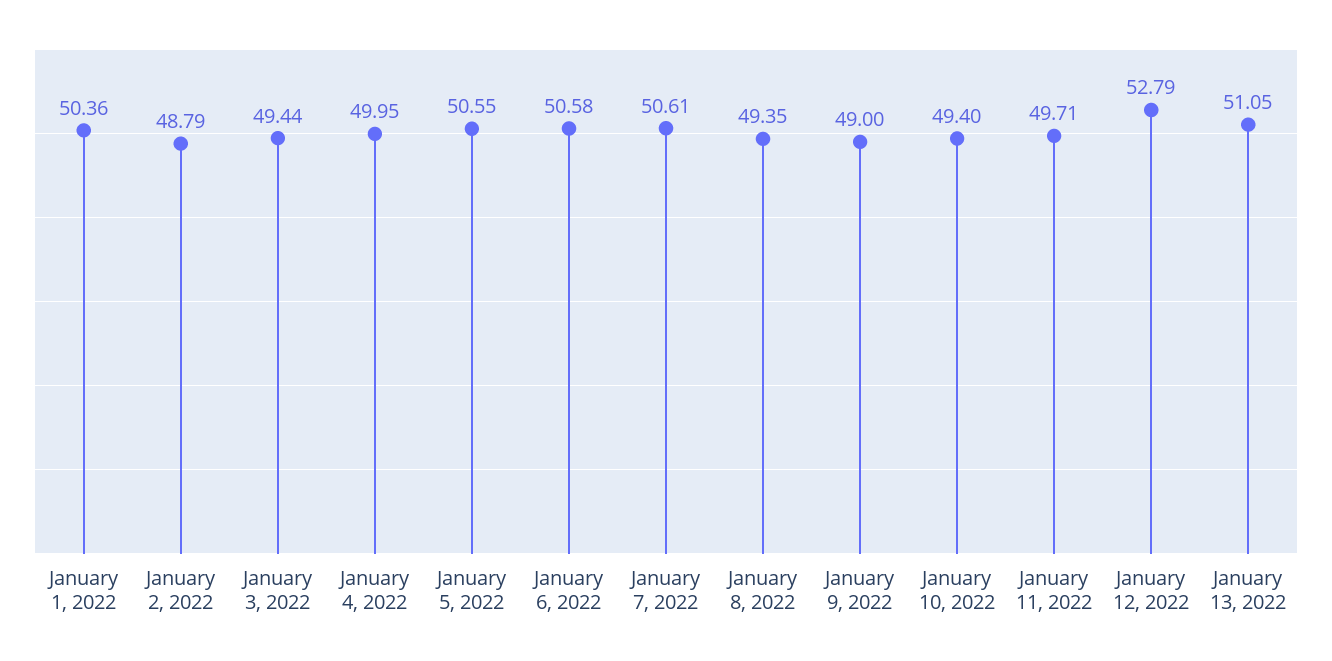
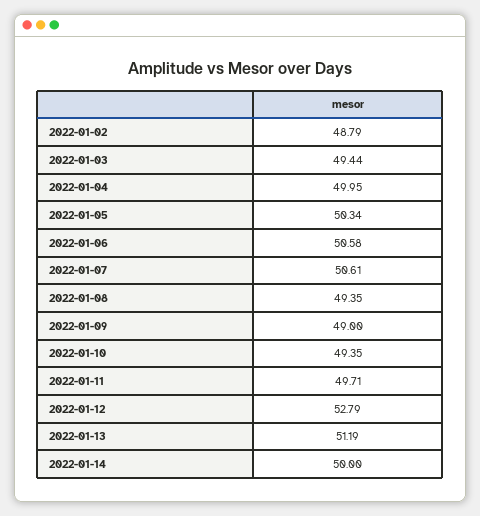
January 1, 2022: 50.36 -> none
January 5, 2022: 50.55 -> 50.34
January 10, 2022: 49.4 -> 49.35
January 13, 2022: 51.05 -> 51.19
2022-01-14: none -> 50

